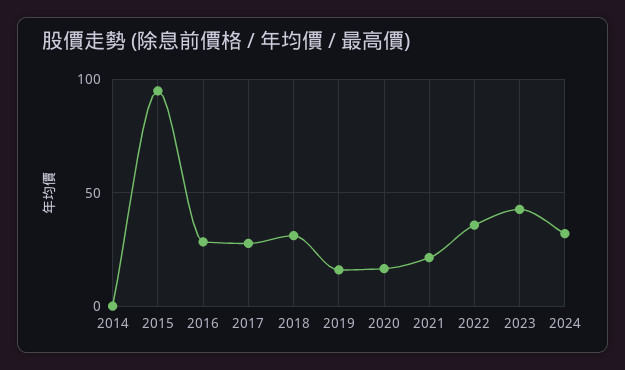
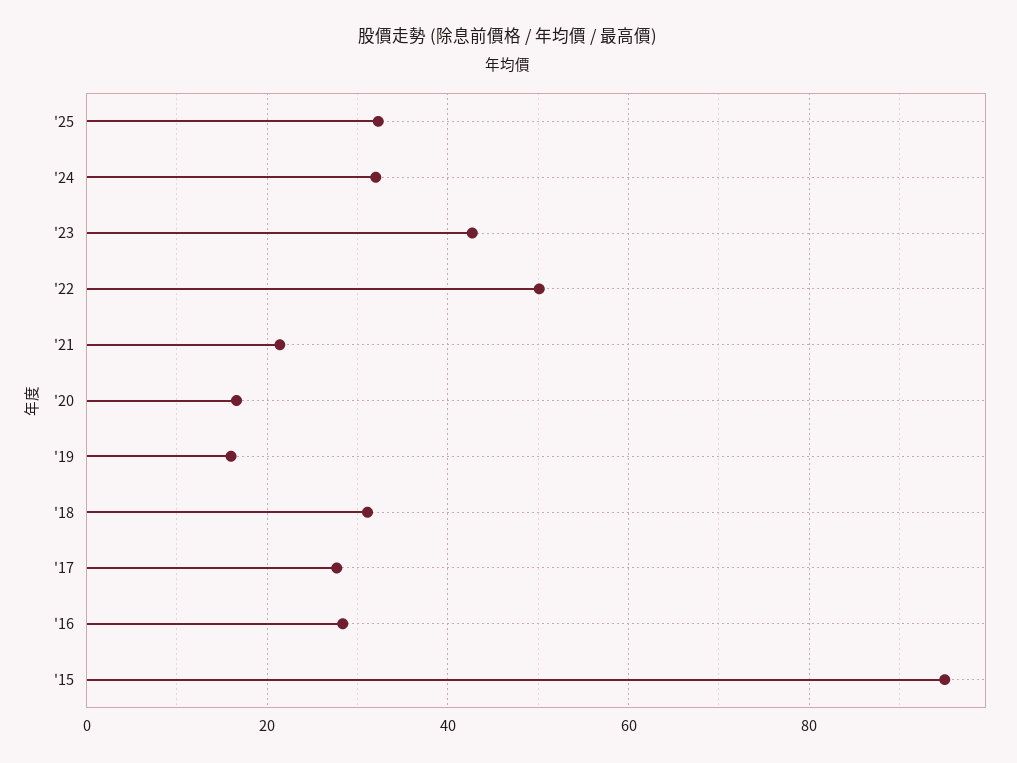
2014: 0 -> none
2022: 35 -> 50
'25: none -> 32

